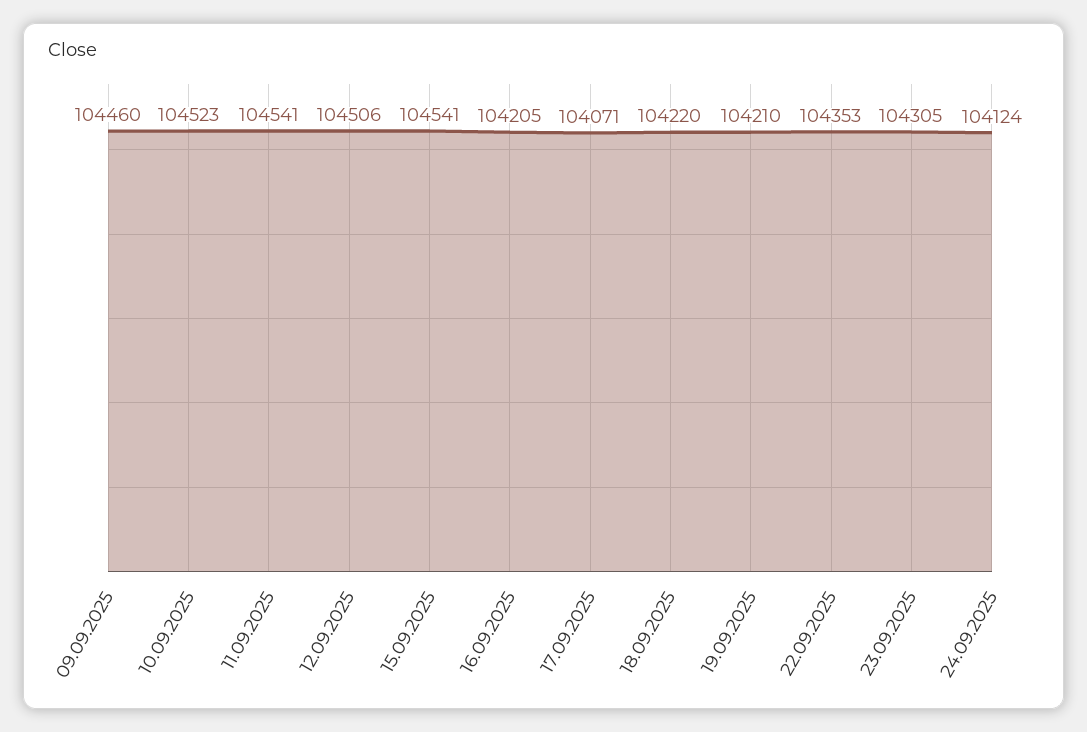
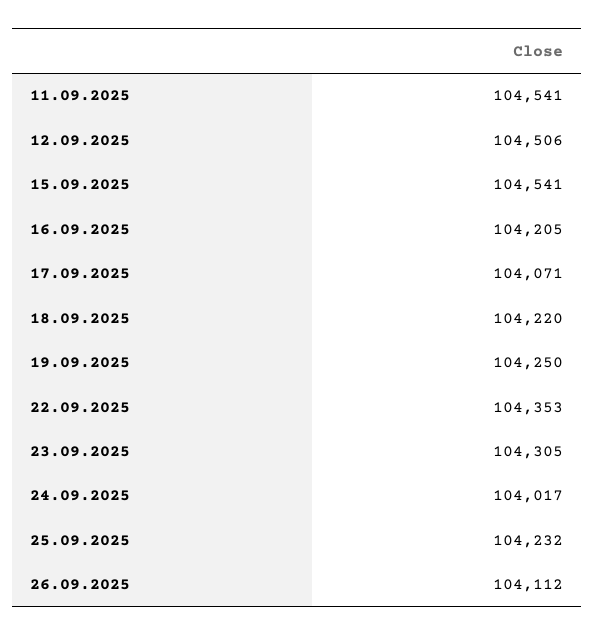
09.09.2025: 104460 -> none
10.09.2025: 104523 -> none
19.09.2025: 104210 -> 104250
24.09.2025: 104124 -> 104017
25.09.2025: none -> 104232
26.09.2025: none -> 104112

